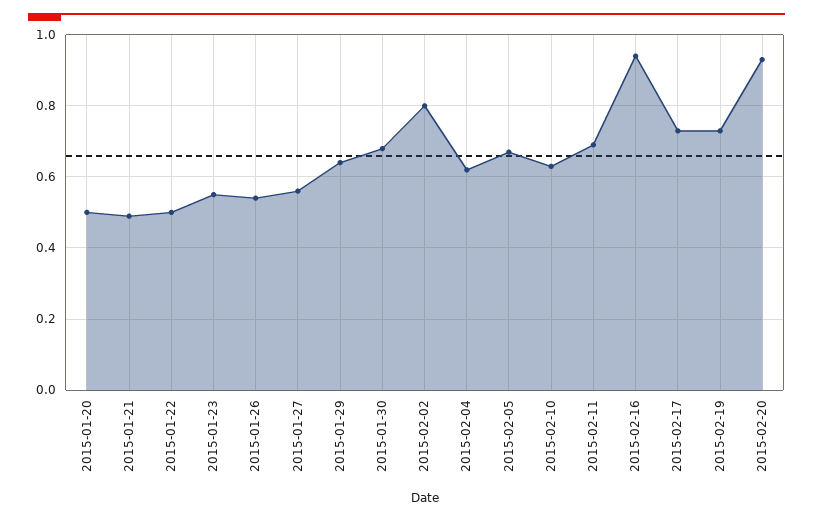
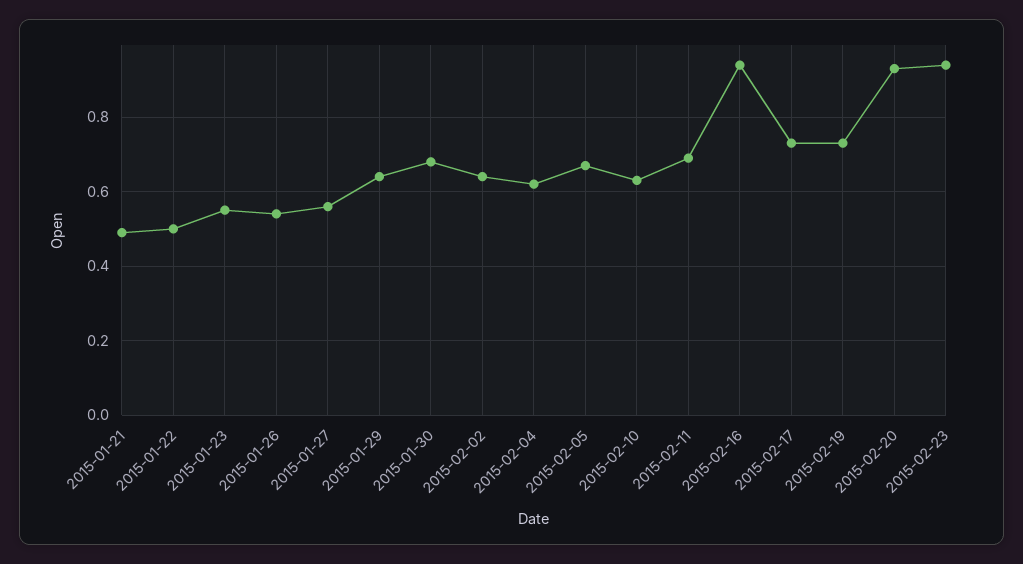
2015-01-20: 0.5 -> none
2015-02-02: 0.8 -> 0.65
2015-02-23: none -> 0.95

